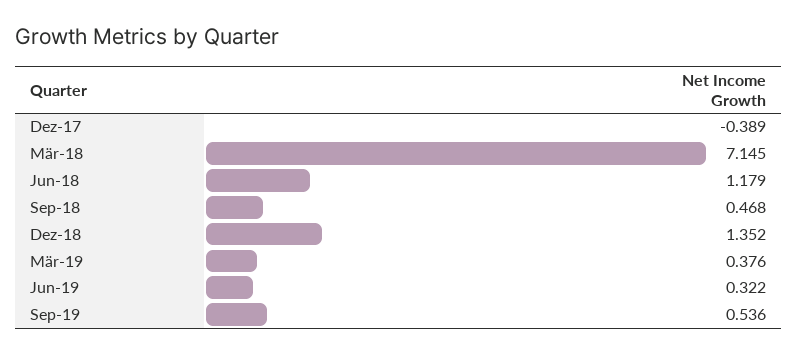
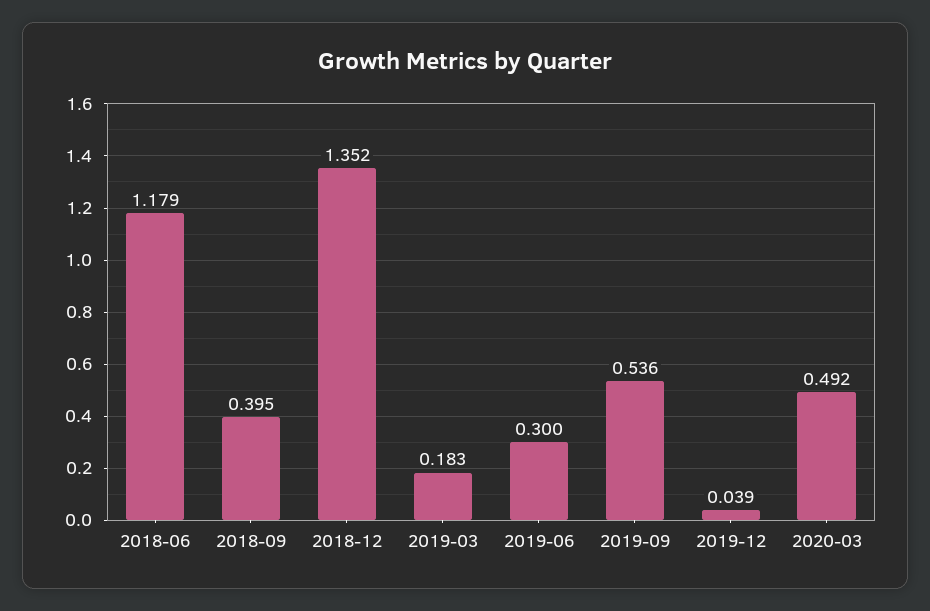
Dez-17: -0.389 -> none
Mär-18: 7.145 -> none
Sep-18: 0.468 -> 0.395
Mär-19: 0.376 -> 0.183
Jun-19: 0.322 -> 0.3
2019-12: none -> 0.039
2020-03: none -> 0.492

